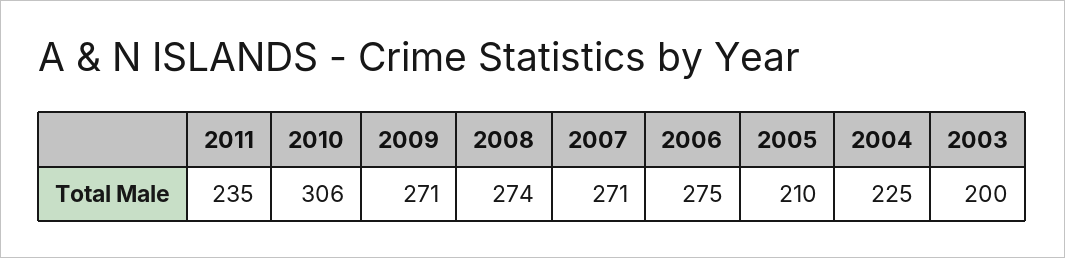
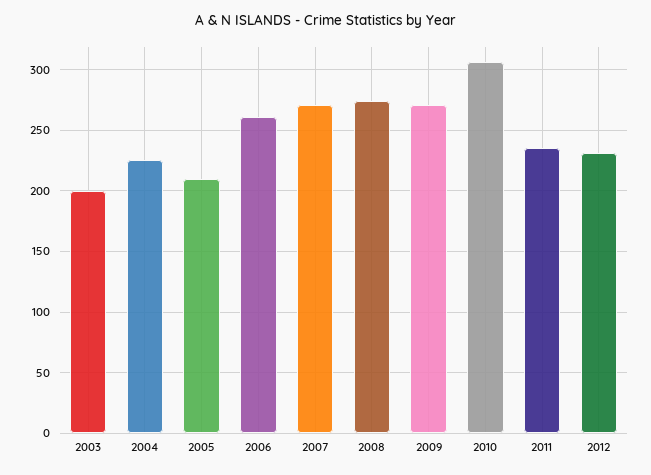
2006: 275 -> 260
2012: none -> 230

